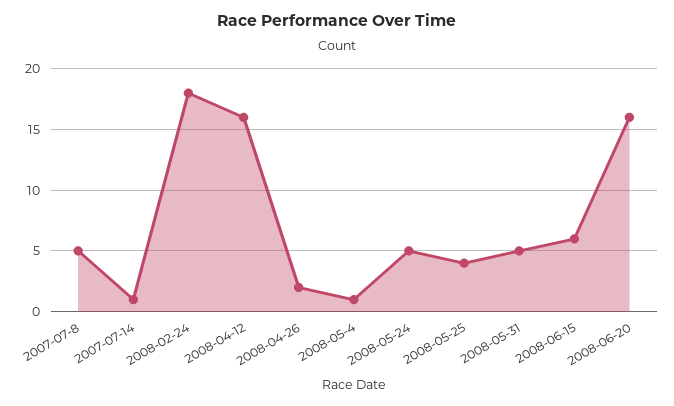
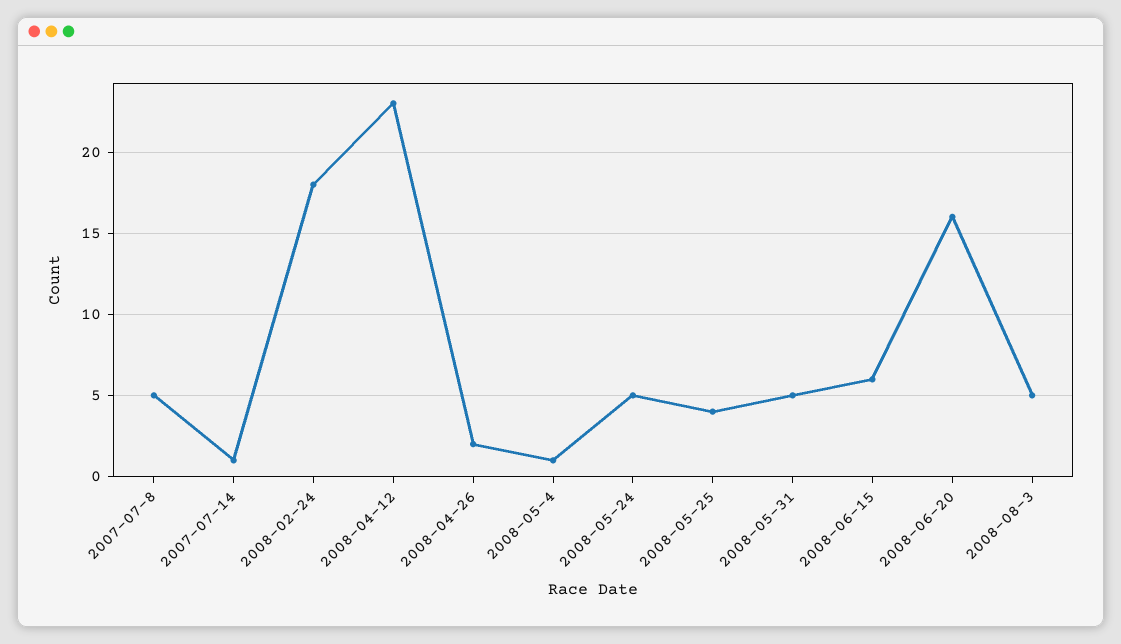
2008-04-12: 16 -> 23
2008-08-3: none -> 5

